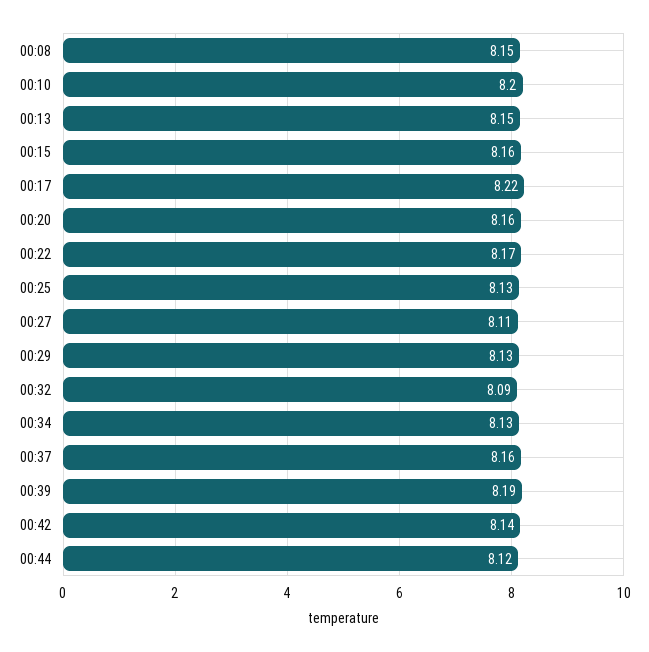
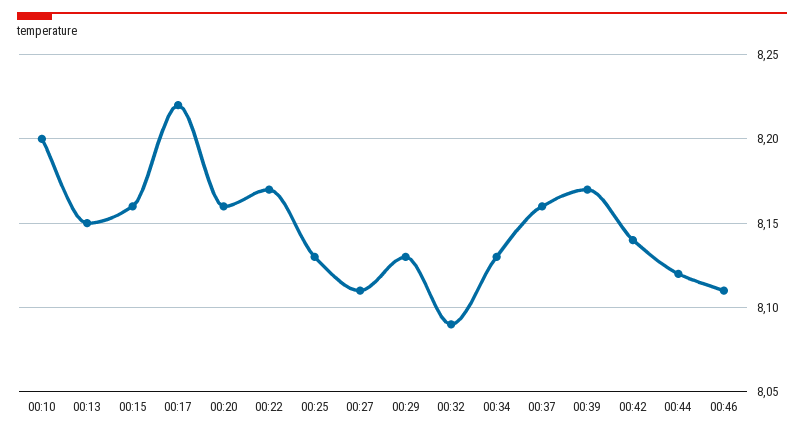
00:08: 8.15 -> none
00:39: 8.19 -> 8.17
00:46: none -> 8.11

